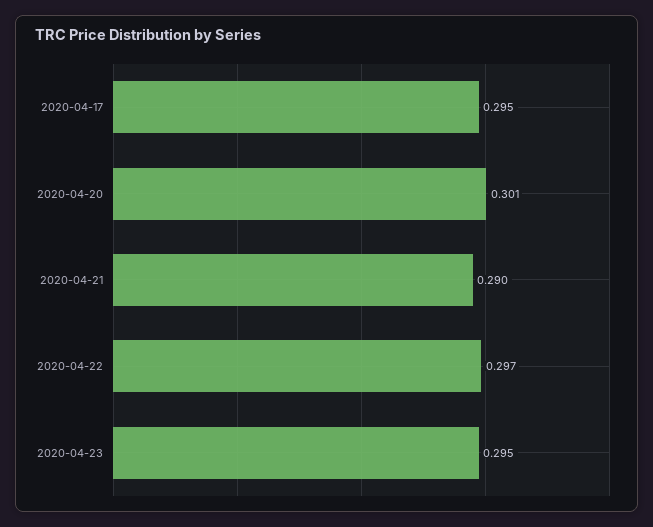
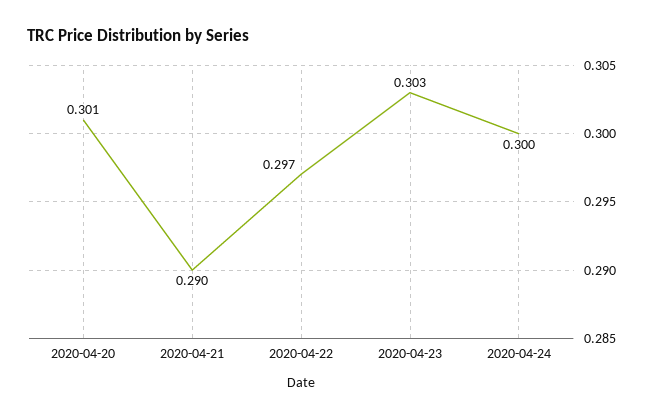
2020-04-17: 0.295 -> none
2020-04-23: 0.295 -> 0.303
2020-04-24: none -> 0.3

